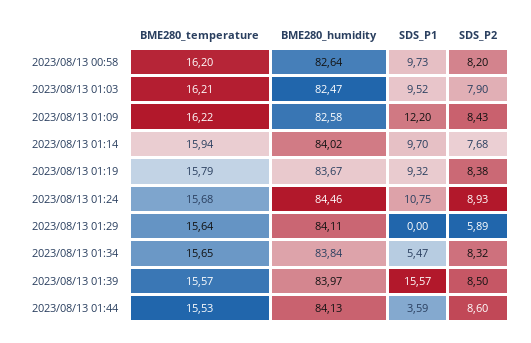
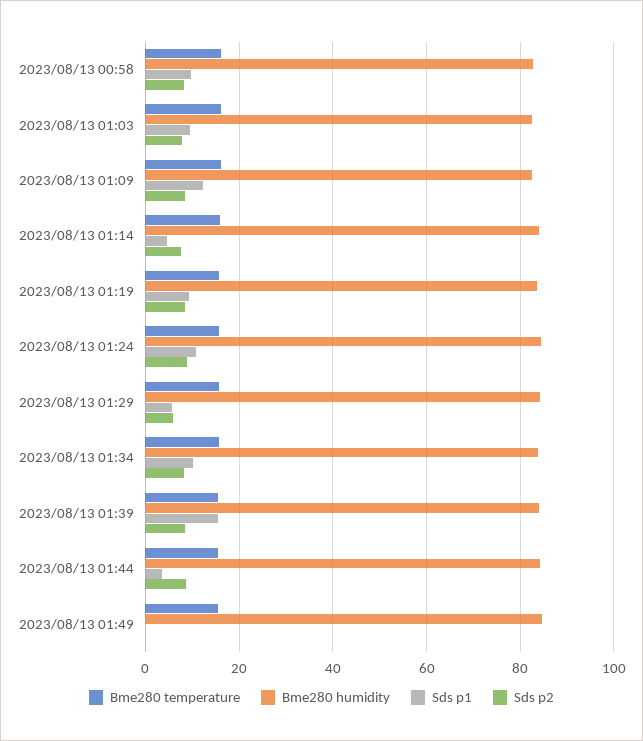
SDS_P1, 2023/08/13 01:14: 9.7 -> 4
SDS_P1, 2023/08/13 01:29: 0 -> 6
SDS_P1, 2023/08/13 01:34: 5.47 -> 10
BME280_temperature, 2023/08/13 01:49: none -> 16
BME280_humidity, 2023/08/13 01:49: none -> 84
SDS_P1, 2023/08/13 01:49: none -> 0
SDS_P2, 2023/08/13 01:49: none -> 0

